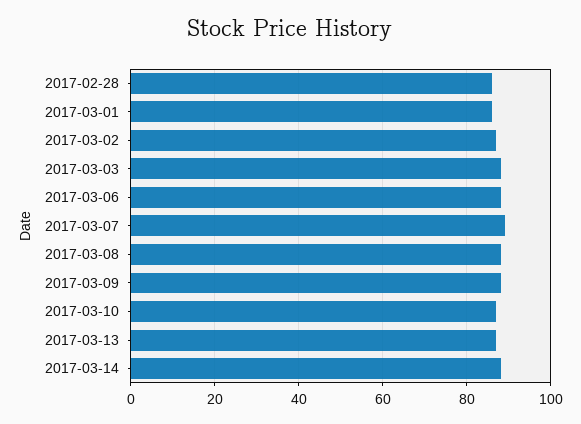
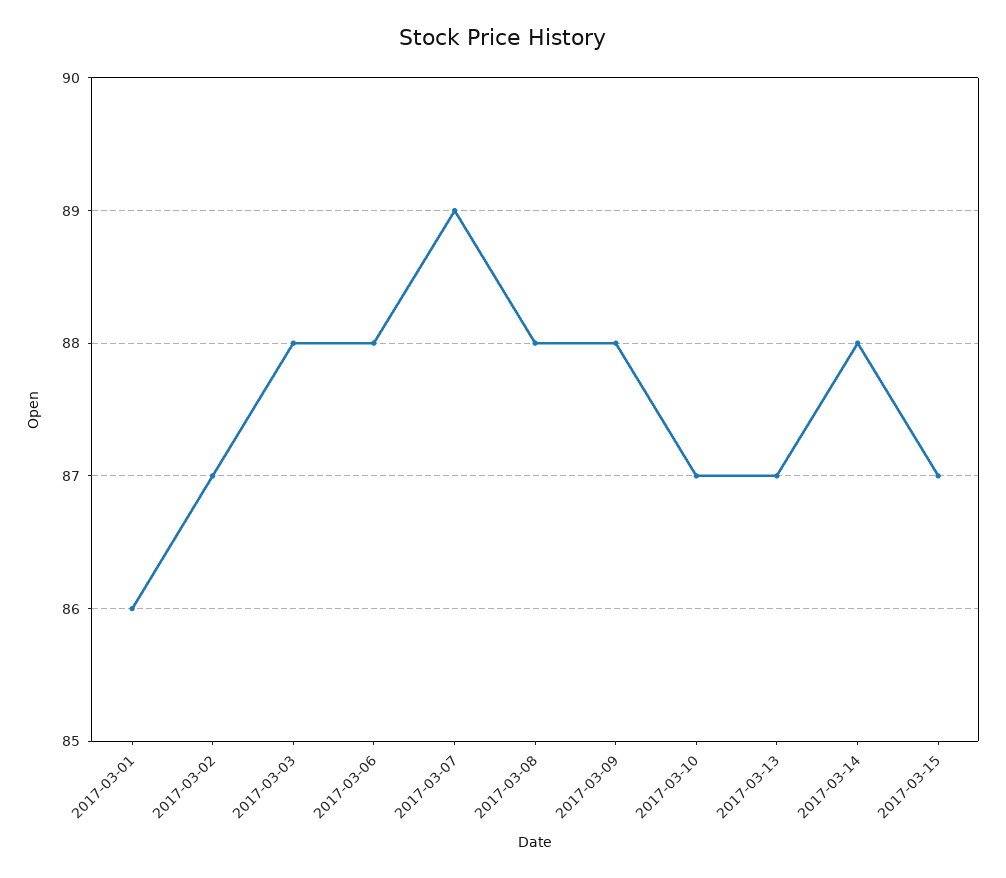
2017-02-28: 85 -> none
2017-03-15: none -> 87

